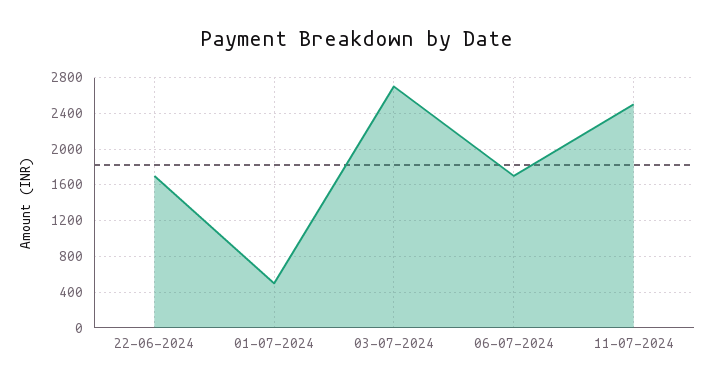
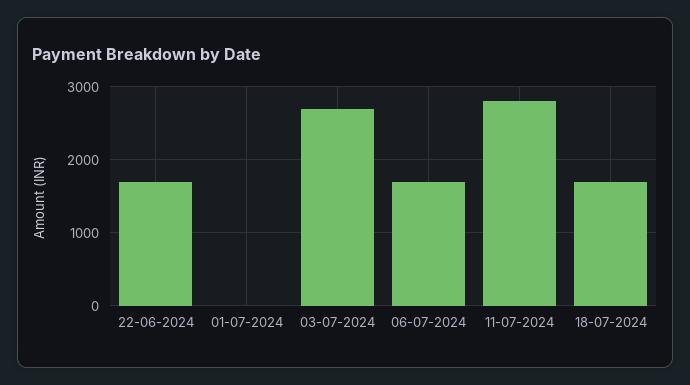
01-07-2024: 500 -> 0
11-07-2024: 2500 -> 2800
18-07-2024: none -> 1700

